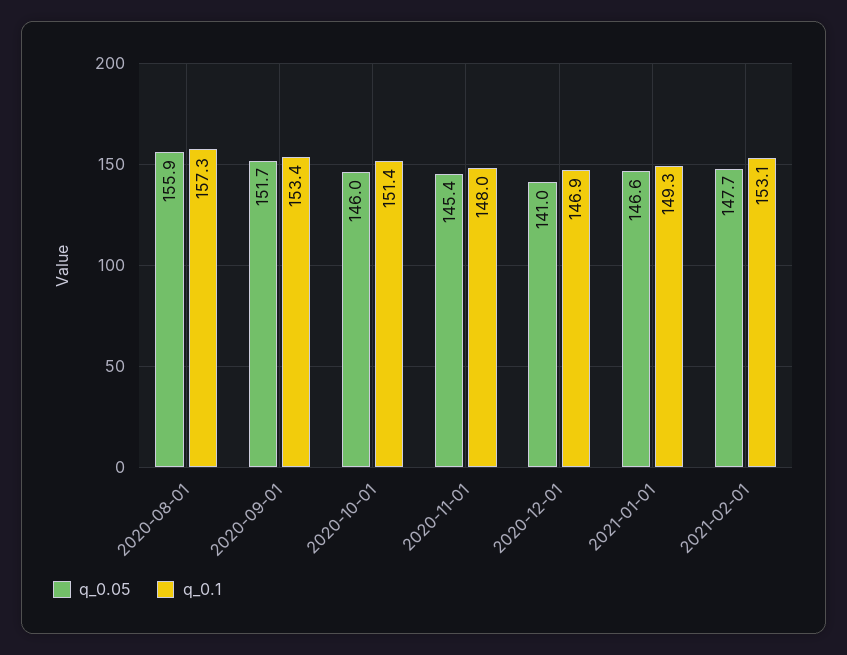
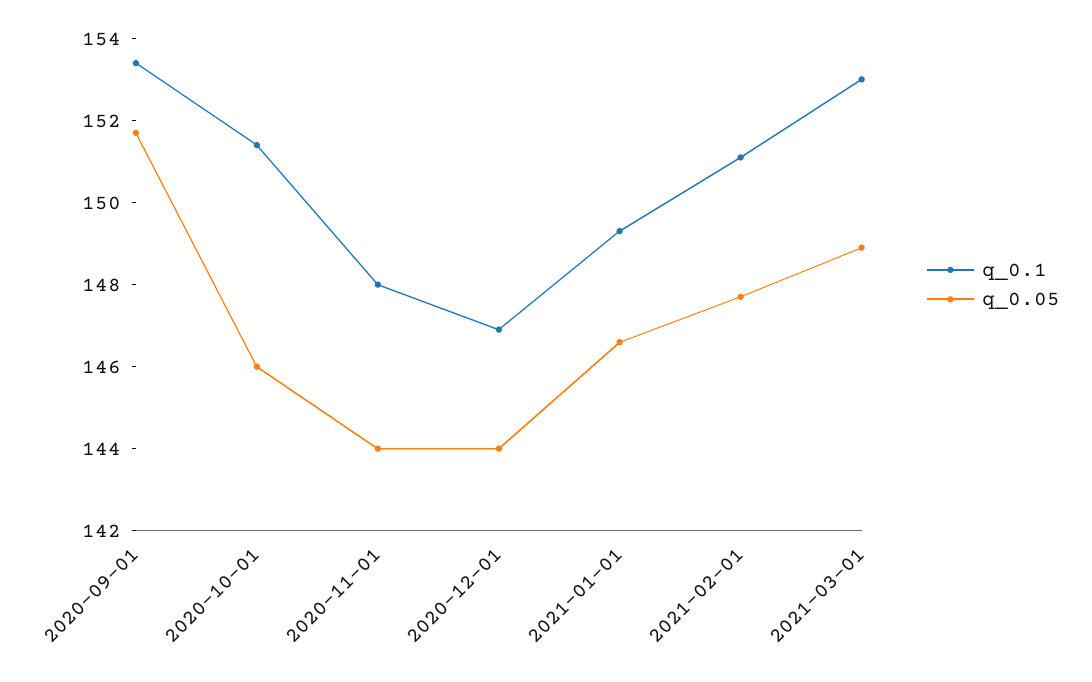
q_0.05, 2020-08-01: 155.9 -> none
q_0.1, 2020-08-01: 157.3 -> none
q_0.05, 2020-11-01: 145.4 -> 144
q_0.05, 2020-12-01: 141 -> 144
q_0.1, 2021-02-01: 153.1 -> 151
q_0.1, 2021-03-01: none -> 153
q_0.05, 2021-03-01: none -> 149

